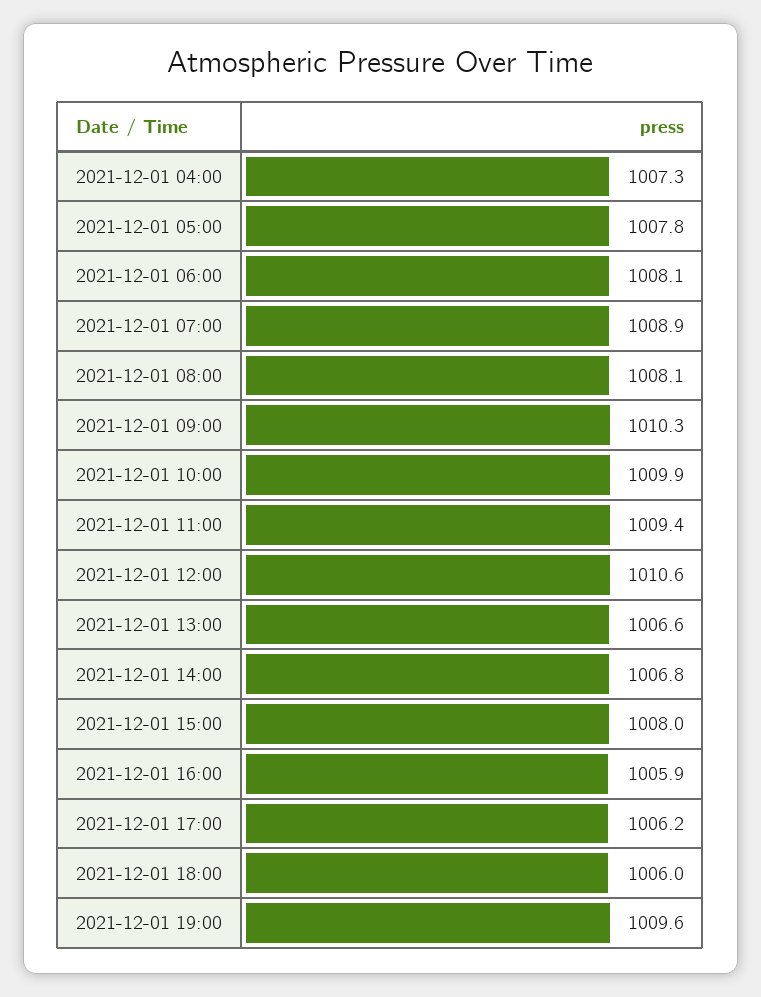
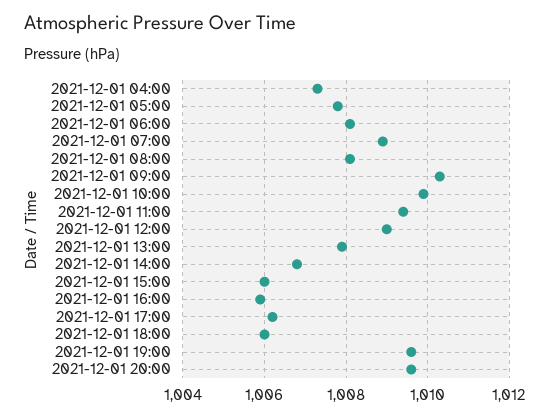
2021-12-01 12:00: 1010.6 -> 1009
2021-12-01 13:00: 1006.6 -> 1008
2021-12-01 15:00: 1008 -> 1006
2021-12-01 20:00: none -> 1009.5

